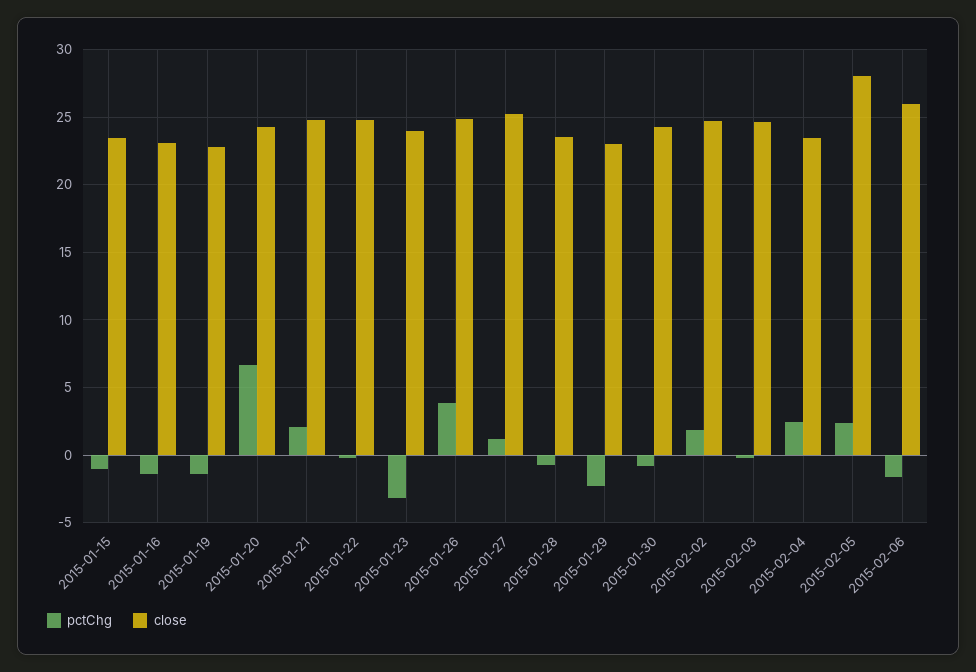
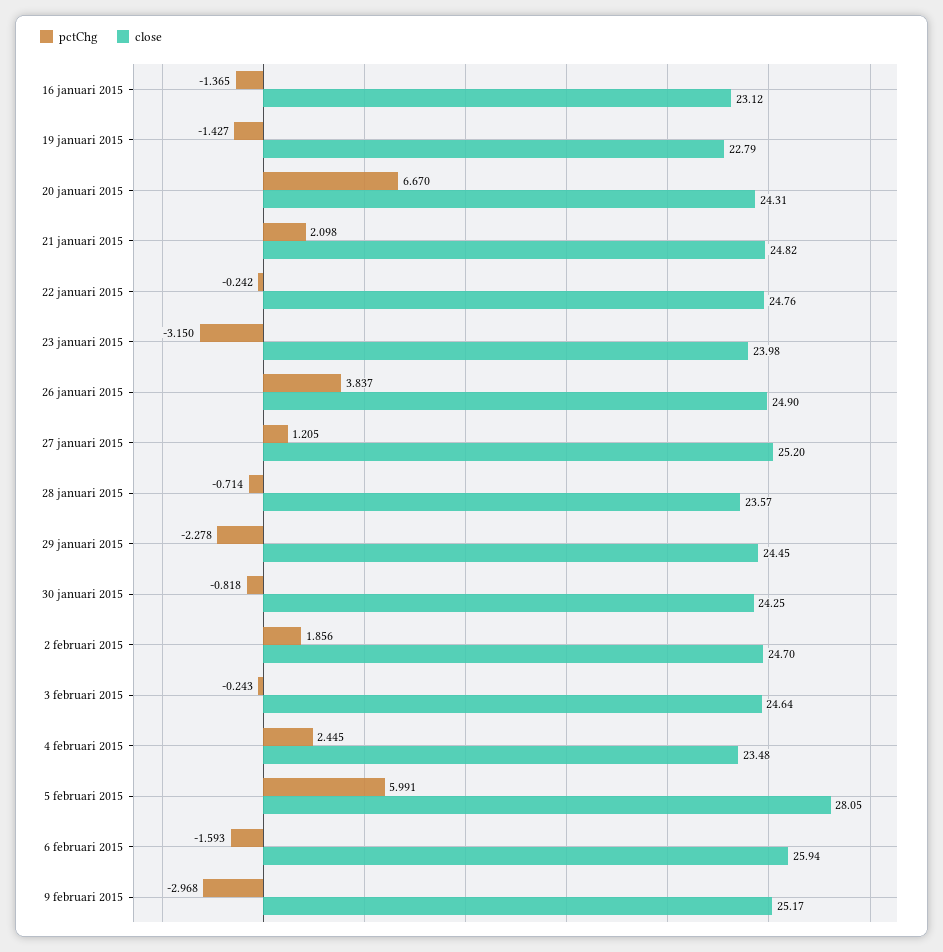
pctChg, 2015-01-15: -1 -> none
close, 2015-01-15: 23.5 -> none
close, 2015-01-29: 23 -> 24.45
pctChg, 2015-02-05: 2.5 -> 5.991
pctChg, 9 februari 2015: none -> -2.968
close, 9 februari 2015: none -> 25.17

